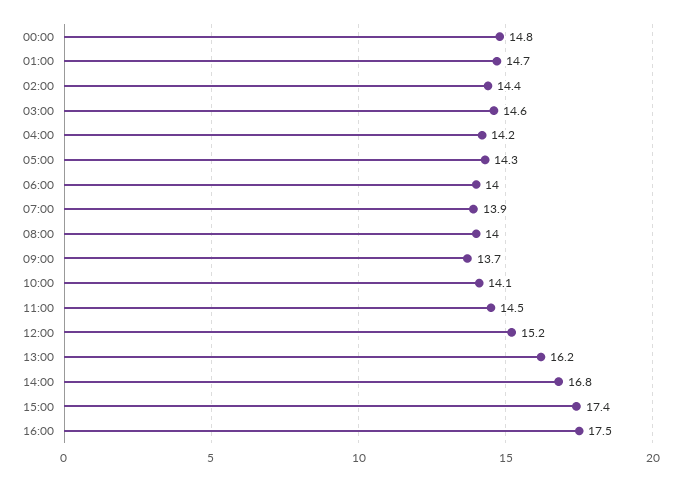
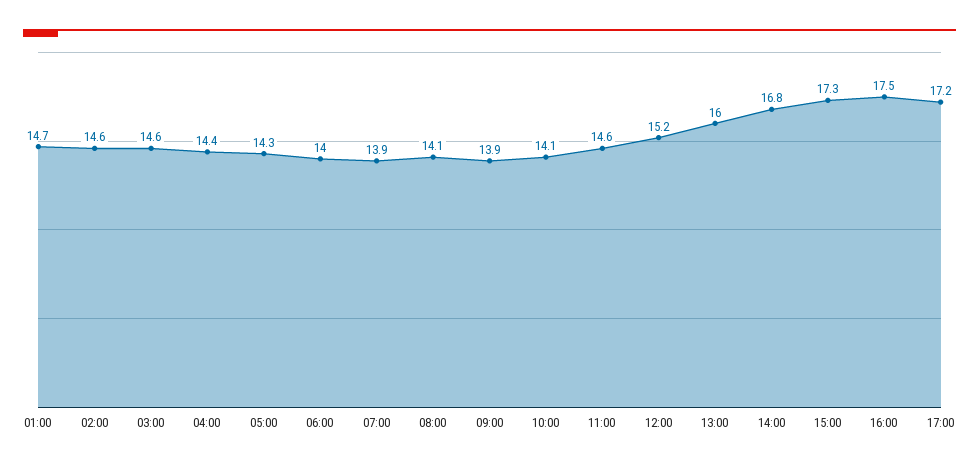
00:00: 14.8 -> none
02:00: 14.4 -> 14.6
04:00: 14.2 -> 14.4
08:00: 14 -> 14.1
09:00: 13.7 -> 13.9
11:00: 14.5 -> 14.6
13:00: 16.2 -> 16
15:00: 17.4 -> 17.3
17:00: none -> 17.2

